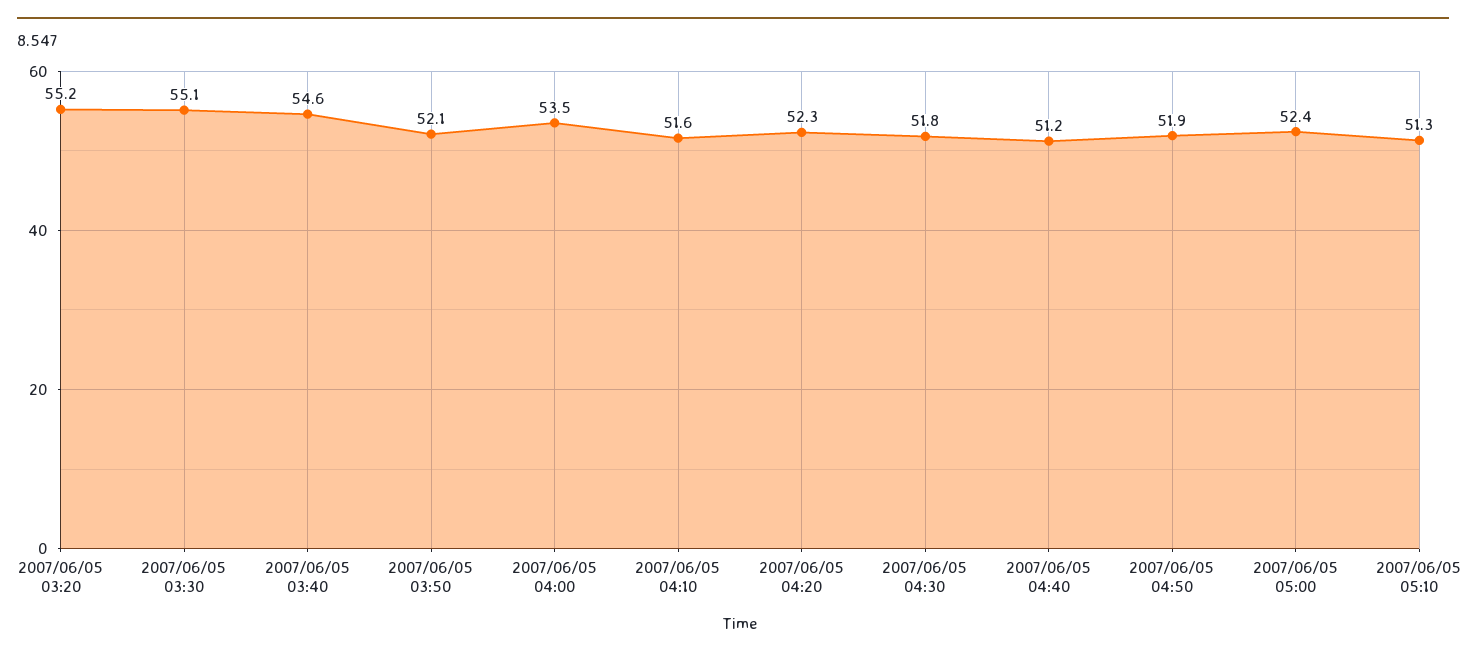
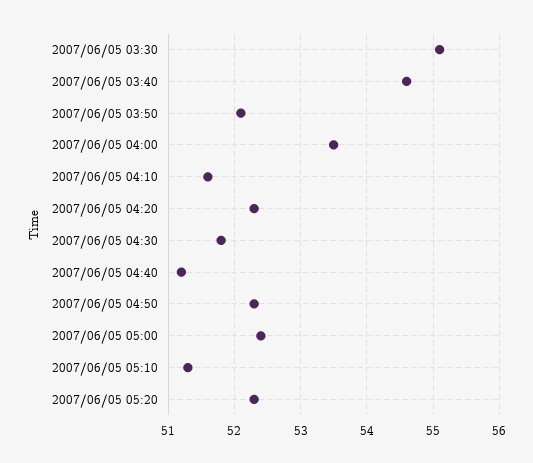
2007/06/05 03:20: 55.2 -> none
2007/06/05 04:50: 51.9 -> 52.3
2007/06/05 05:20: none -> 52.3

